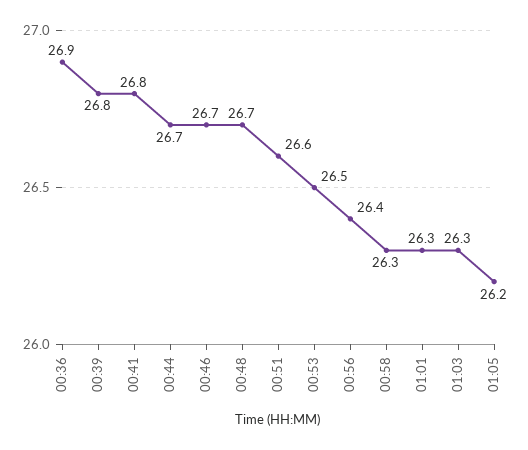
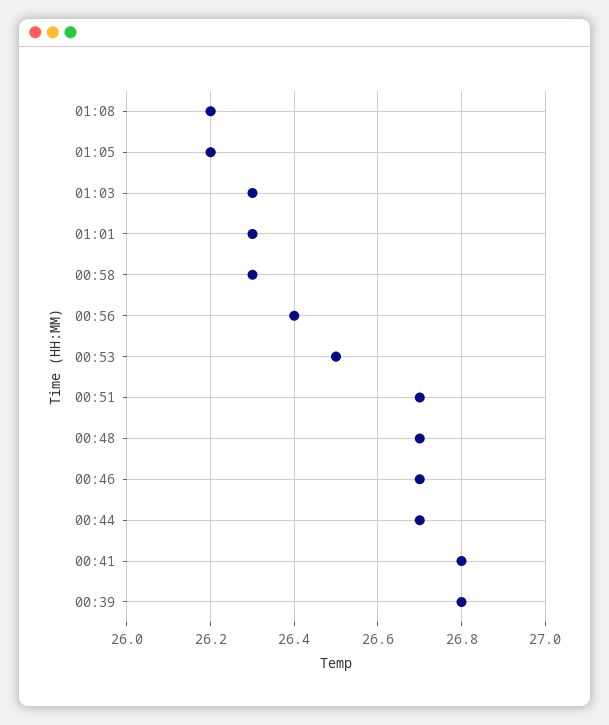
00:36: 26.9 -> none
00:51: 26.6 -> 26.7
01:08: none -> 26.2

